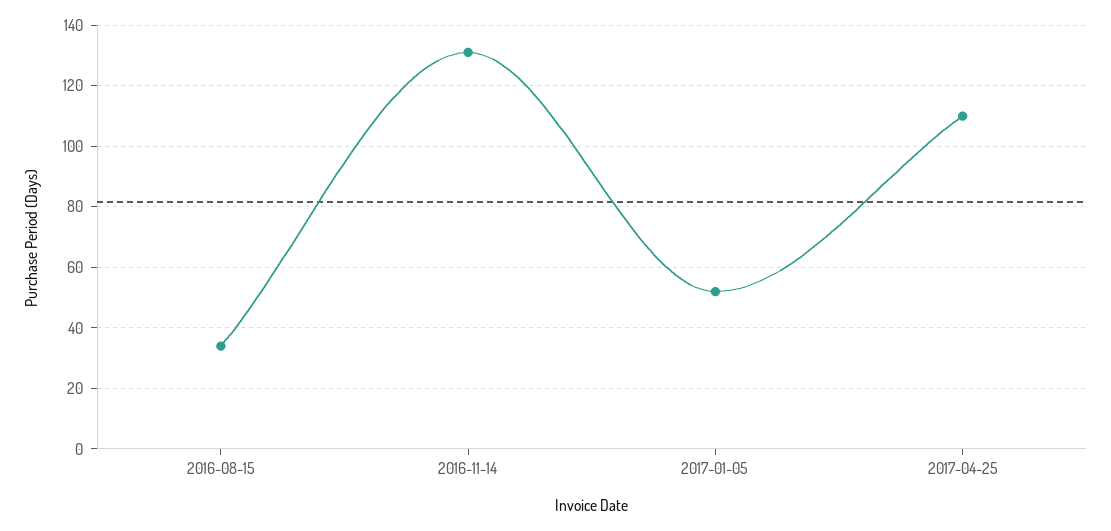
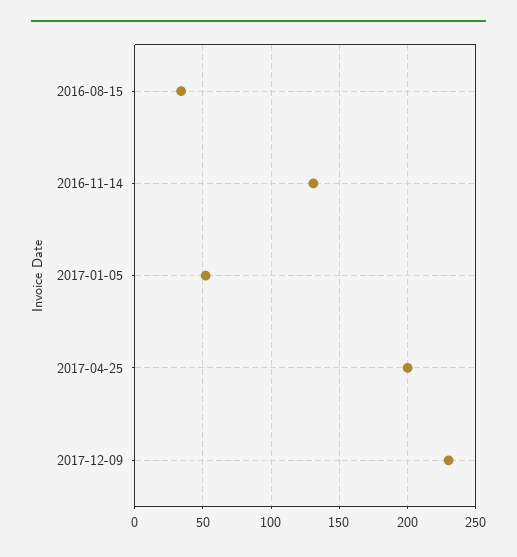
2017-04-25: 110 -> 200
2017-12-09: none -> 230

